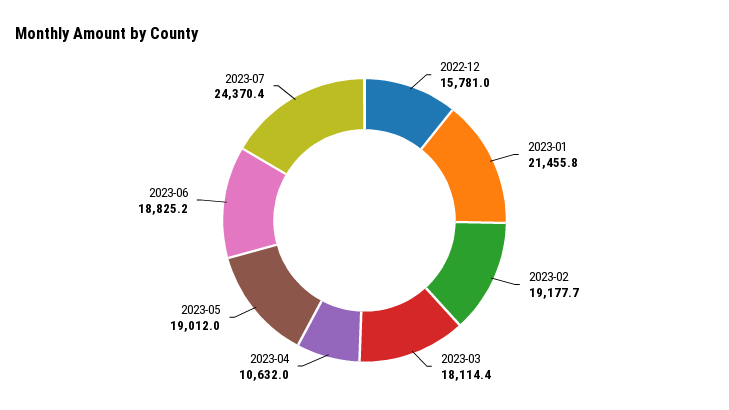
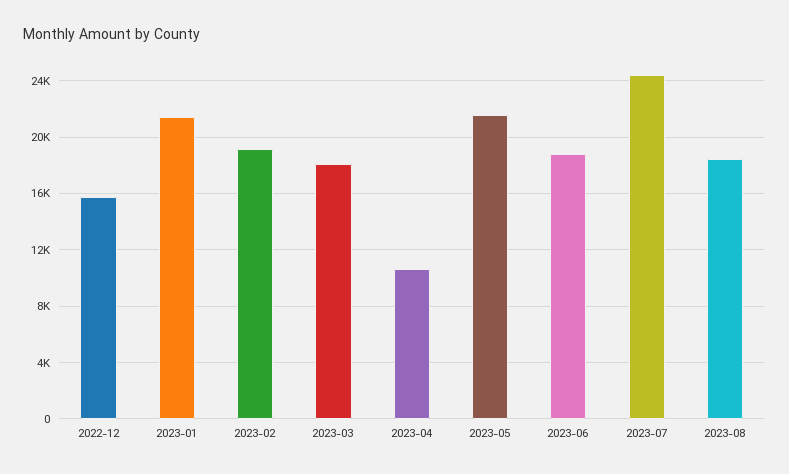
2023-05: 19012 -> 21500
2023-08: none -> 18500

